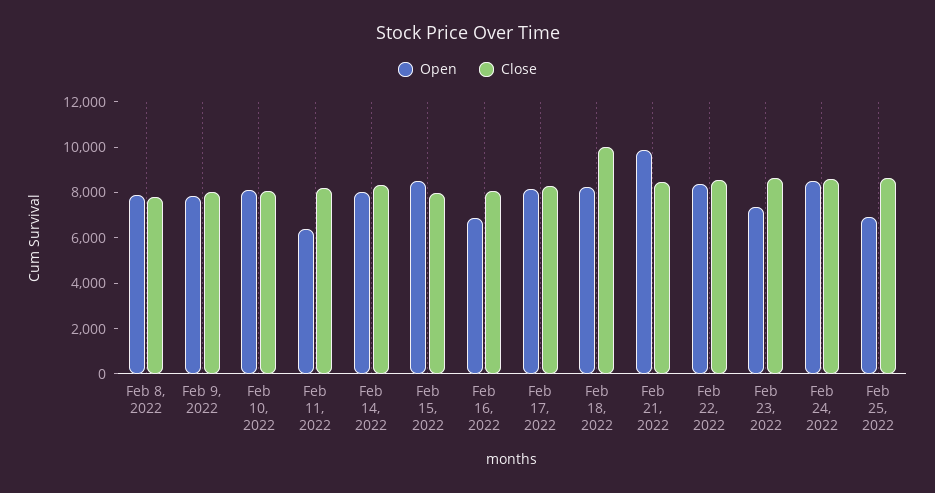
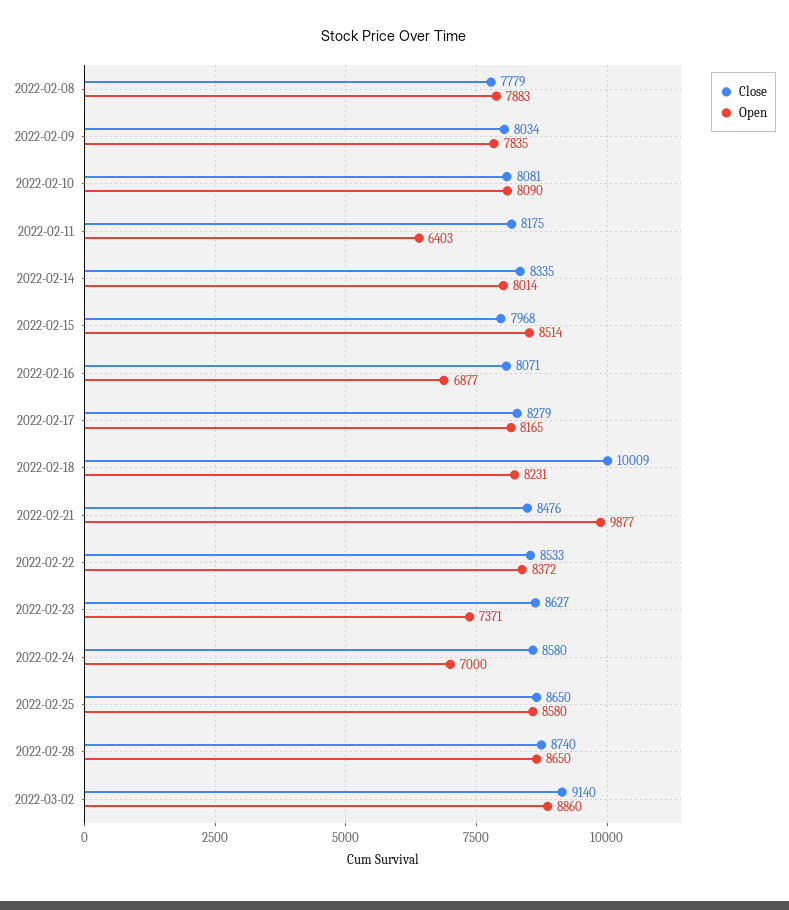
Open, Feb 24, 2022: 8500 -> 7000
Open, Feb 25, 2022: 7000 -> 8580
Close, 2022-02-28: none -> 8740
Open, 2022-02-28: none -> 8650
Close, 2022-03-02: none -> 9140
Open, 2022-03-02: none -> 8860

